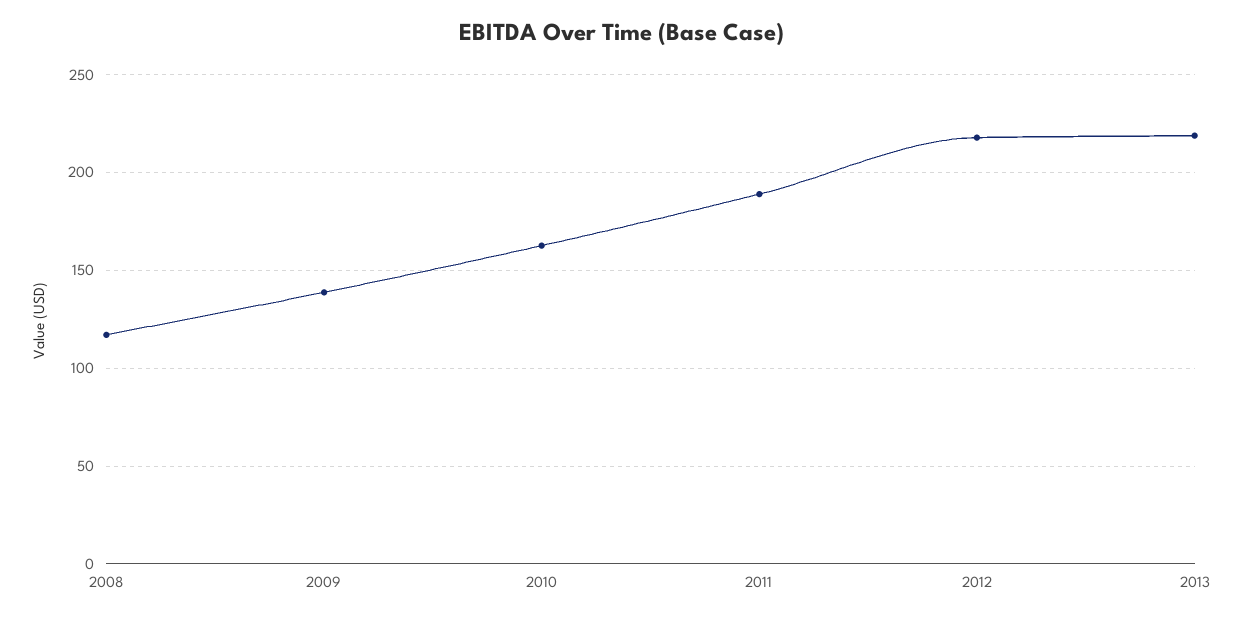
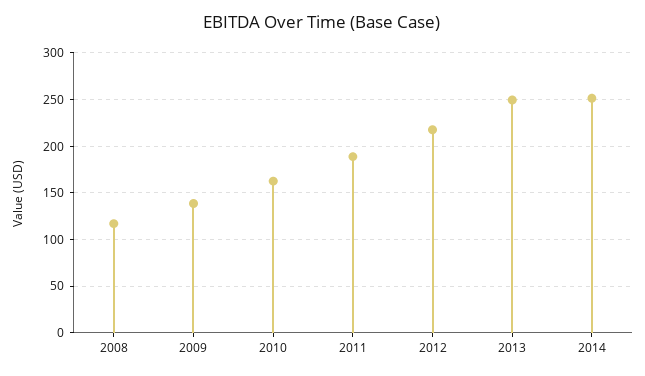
2013: 220 -> 250
2014: none -> 250

